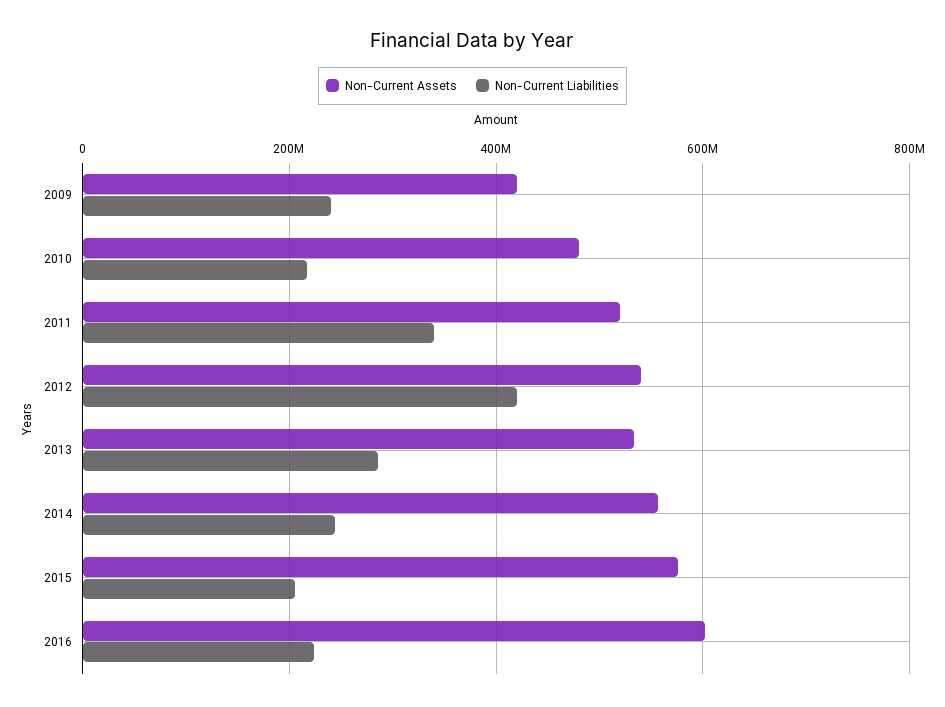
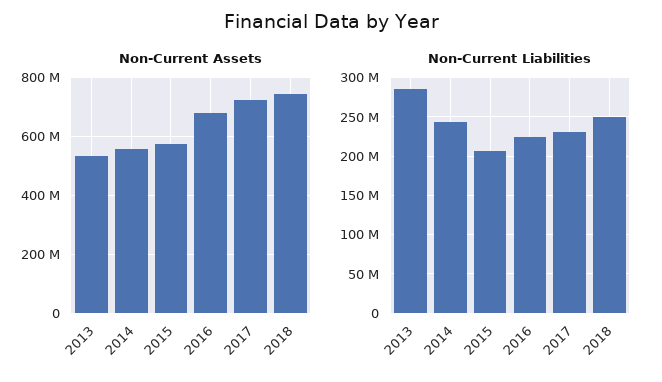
Non-Current Assets, 2009: 420000000 -> none
Non-Current Liabilities, 2009: 240000000 -> none
Non-Current Assets, 2010: 480000000 -> none
Non-Current Liabilities, 2010: 220000000 -> none
Non-Current Assets, 2011: 520000000 -> none
Non-Current Liabilities, 2011: 340000000 -> none
Non-Current Assets, 2012: 540000000 -> none
Non-Current Liabilities, 2012: 420000000 -> none
Non-Current Assets, 2016: 600000000 -> 675000000
Non-Current Assets, 2017: none -> 725000000
Non-Current Assets, 2018: none -> 750000000
Non-Current Liabilities, 2017: none -> 230000000
Non-Current Liabilities, 2018: none -> 250000000

